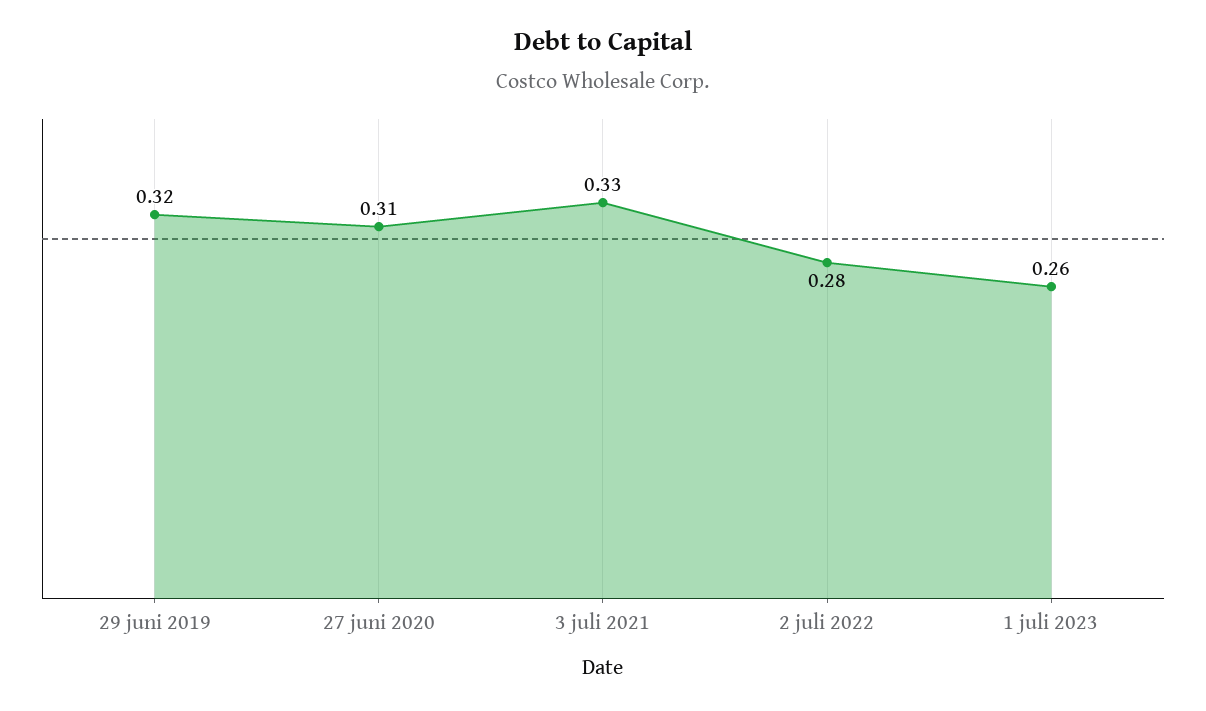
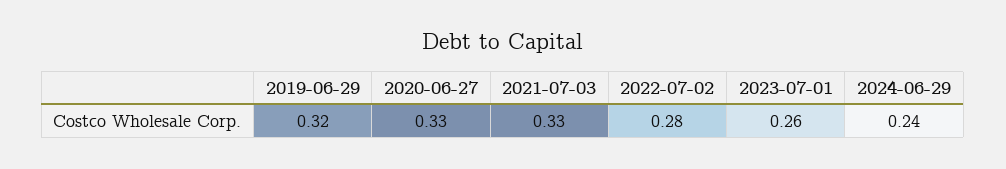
27 juni 2020: 0.31 -> 0.33
2024-06-29: none -> 0.24

